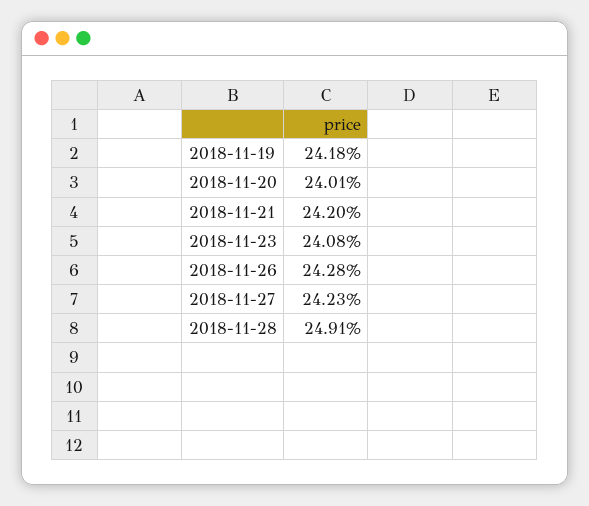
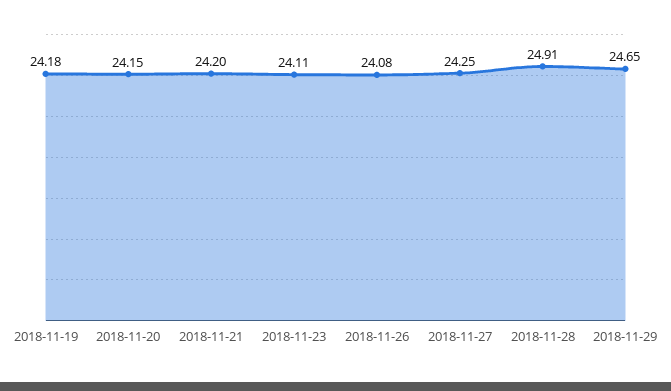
2018-11-20: 24.01 -> 24.15
2018-11-23: 24.08 -> 24.11
2018-11-26: 24.28 -> 24.08
2018-11-27: 24.23 -> 24.25
2018-11-29: none -> 24.65

